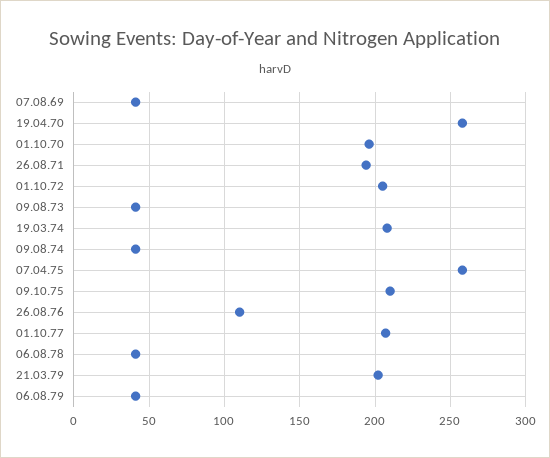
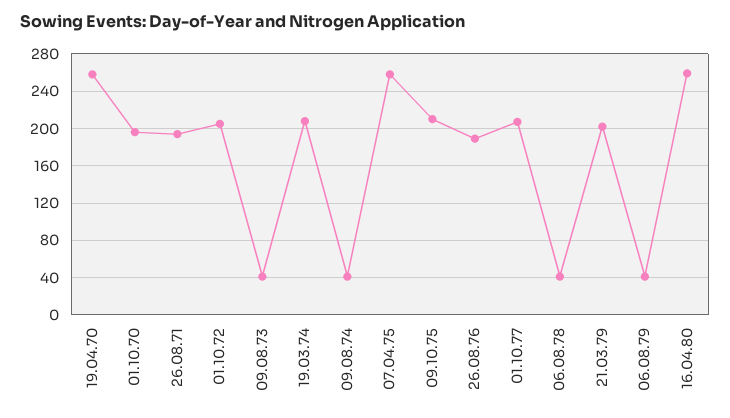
07.08.69: 40 -> none
26.08.76: 110 -> 190
16.04.80: none -> 260

